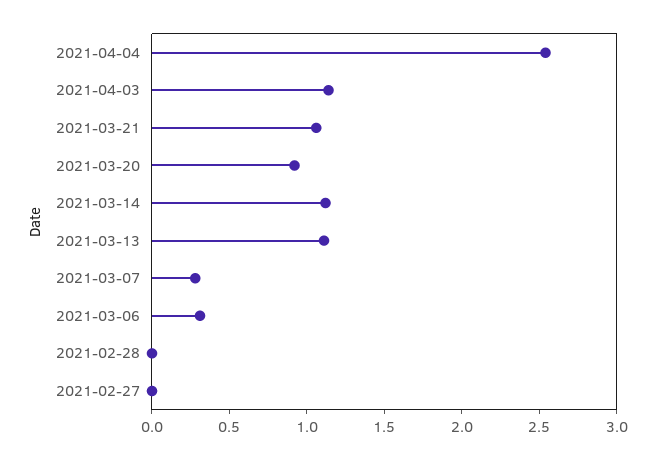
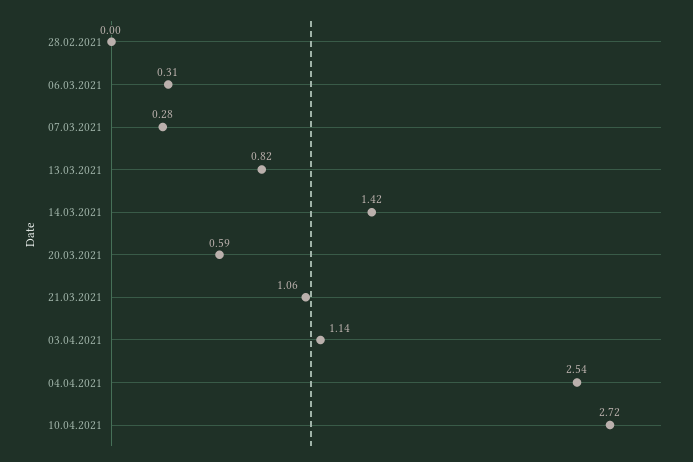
2021-03-20: 0.9 -> 0.59
2021-03-14: 1.1 -> 1.42
2021-03-13: 1.1 -> 0.82
2021-02-27: 0 -> none
10.04.2021: none -> 2.72

